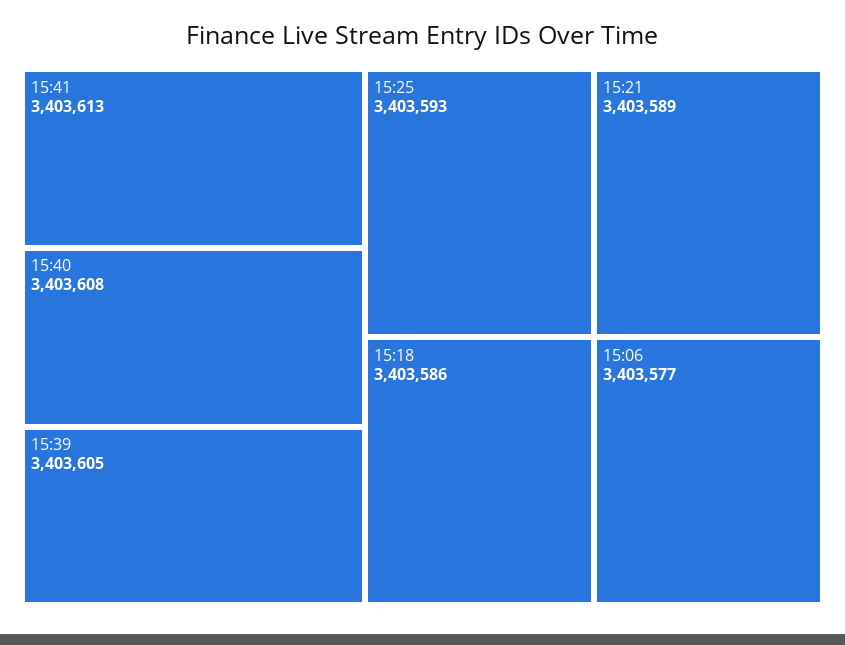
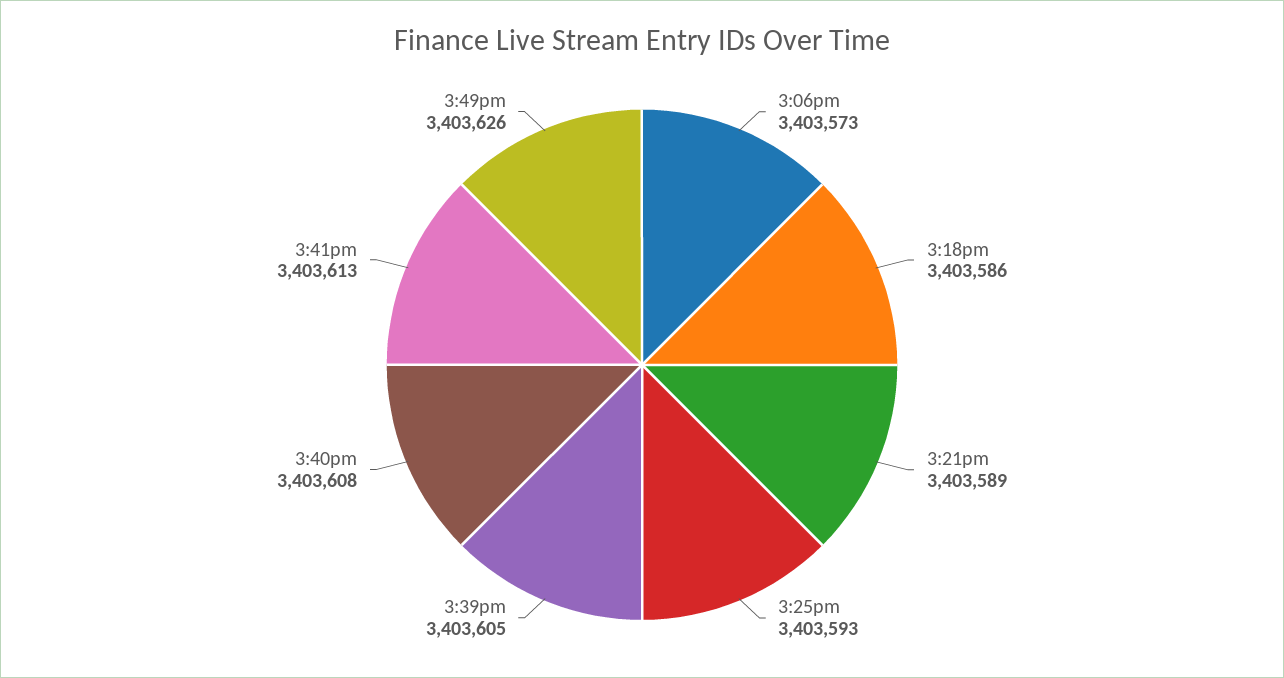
15:06: 3403577 -> 3403573
3:49pm: none -> 3403626

